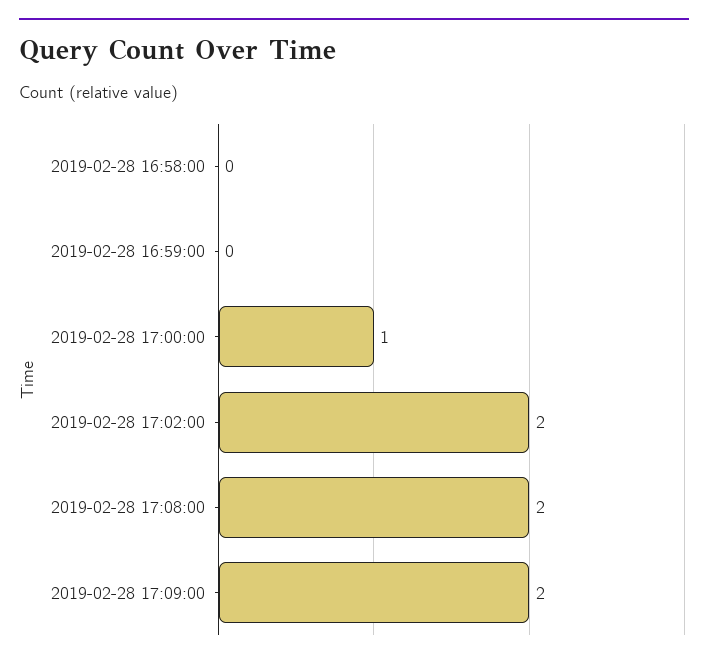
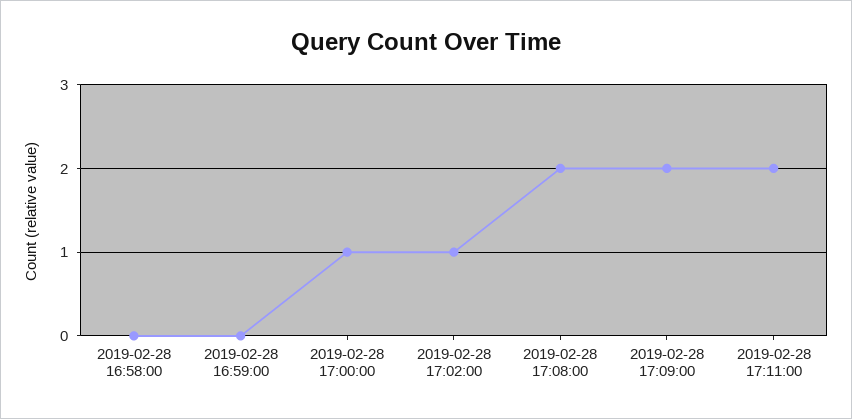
2019-02-28 17:02:00: 2 -> 1
2019-02-28 17:11:00: none -> 2

